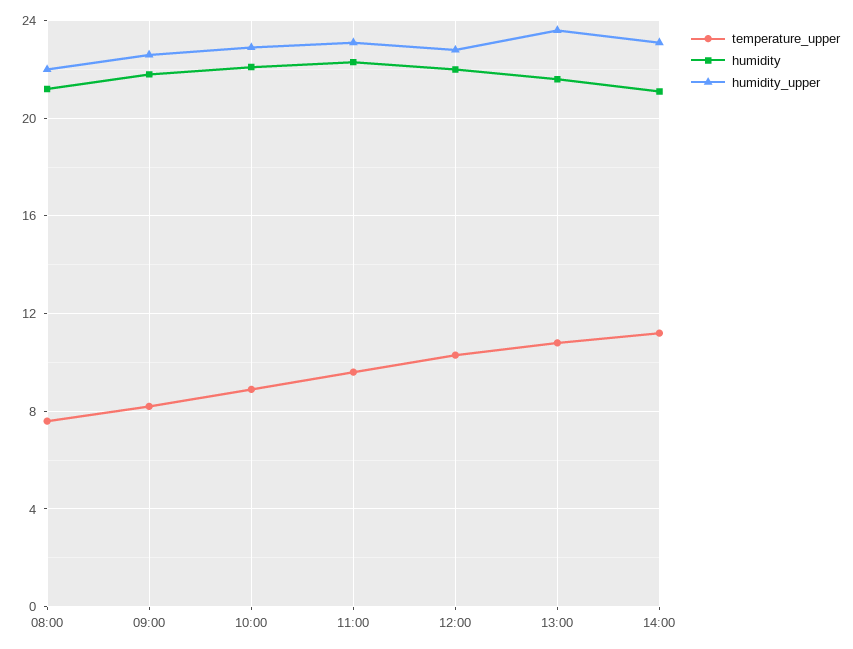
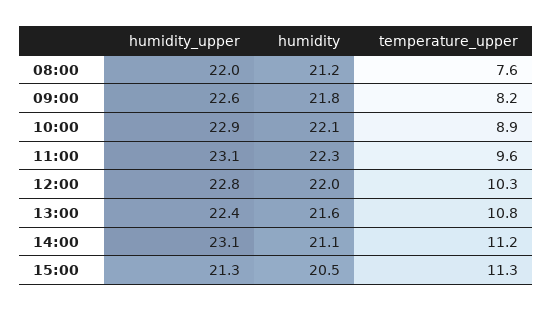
humidity_upper, 13:00: 23.5 -> 22.4
humidity_upper, 15:00: none -> 21.3
humidity, 15:00: none -> 20.5
temperature_upper, 15:00: none -> 11.3

